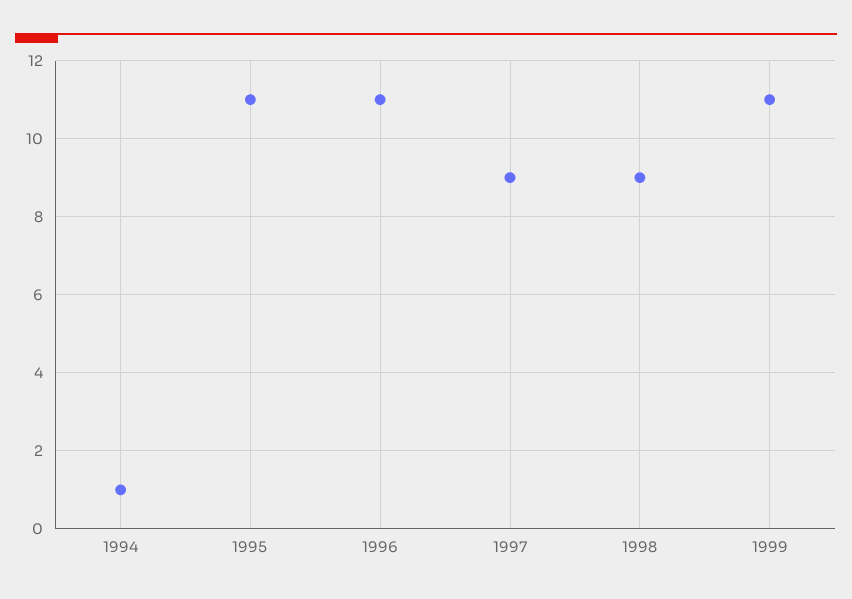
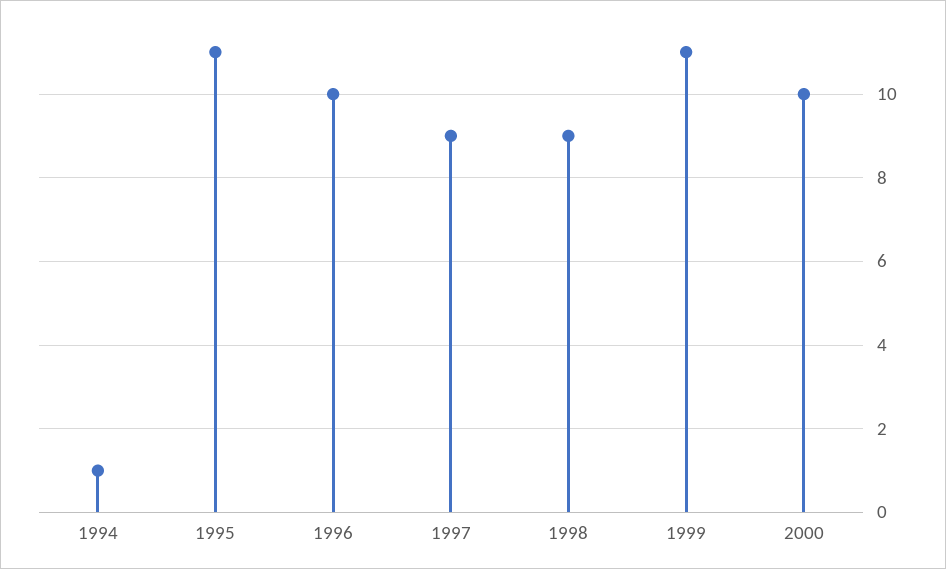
1996: 11 -> 10
2000: none -> 10

